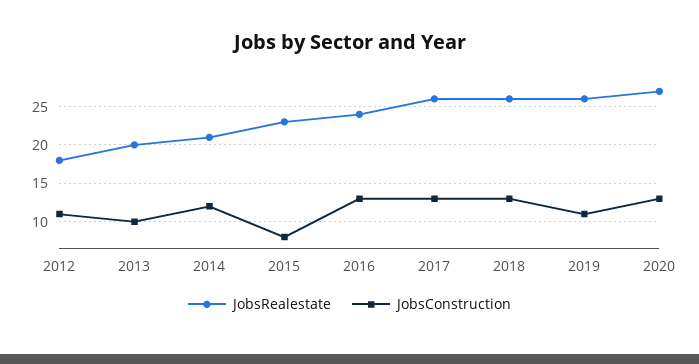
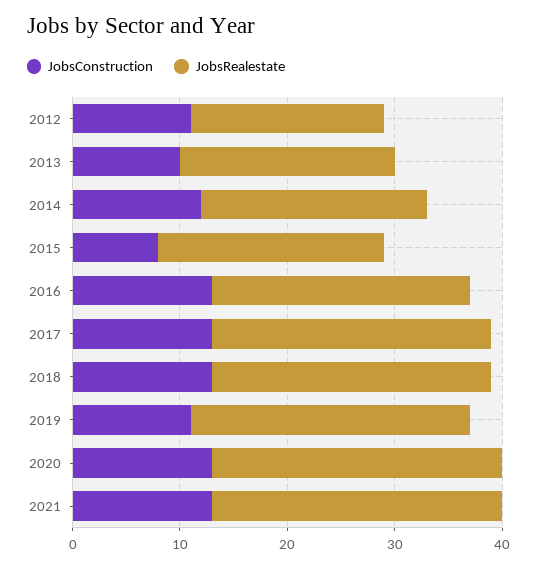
JobsRealestate, 2015: 23 -> 21
JobsConstruction, 2021: none -> 13
JobsRealestate, 2021: none -> 27

